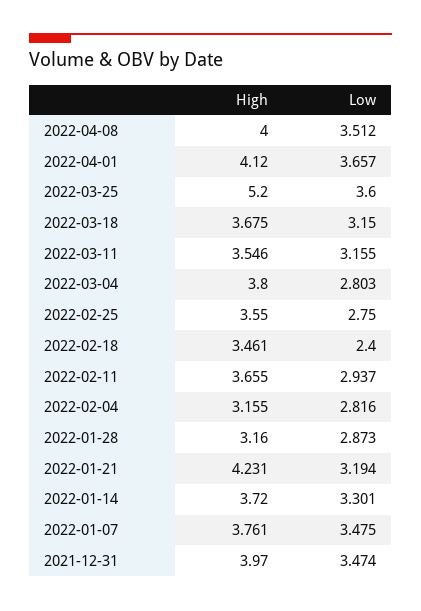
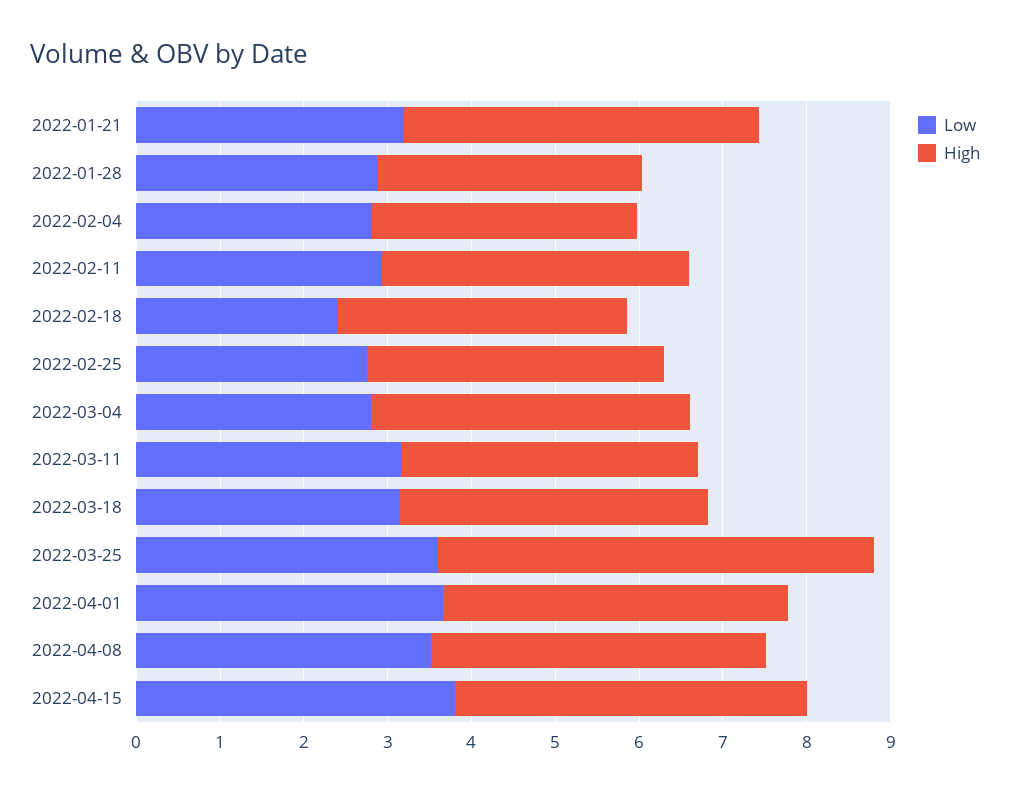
High, 2022-01-14: 3.72 -> none
Low, 2022-01-14: 3.301 -> none
High, 2022-01-07: 3.761 -> none
Low, 2022-01-07: 3.475 -> none
High, 2021-12-31: 3.97 -> none
Low, 2021-12-31: 3.474 -> none
Low, 2022-04-15: none -> 3.8
High, 2022-04-15: none -> 4.2

